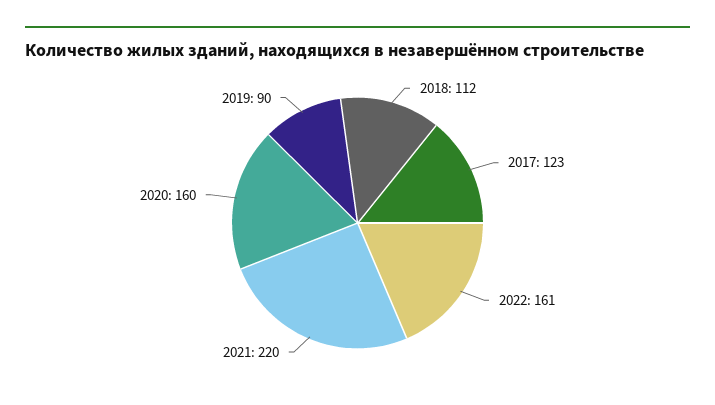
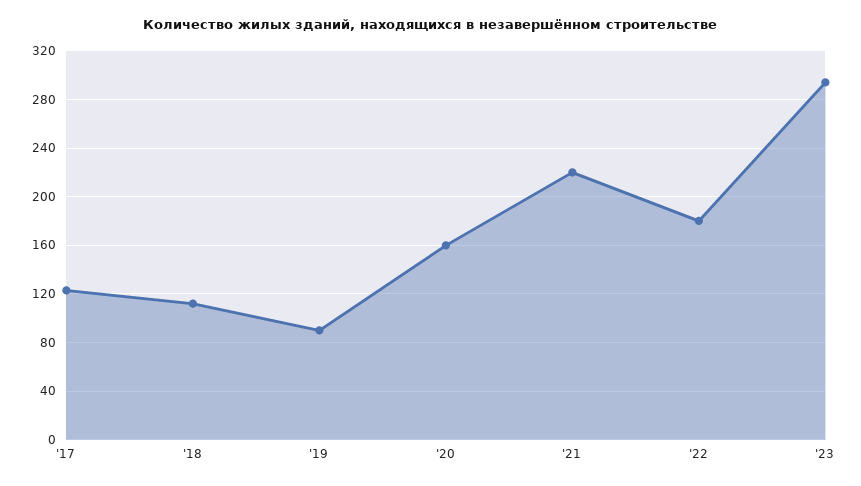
2022: 161 -> 180
'23: none -> 295

